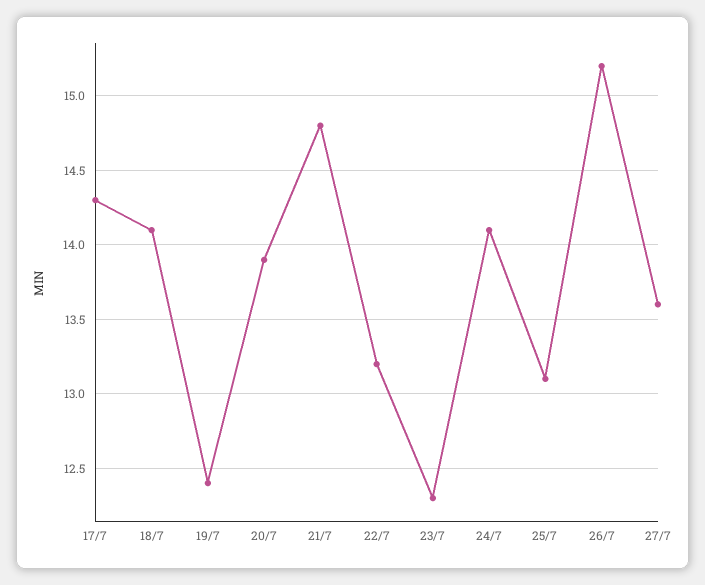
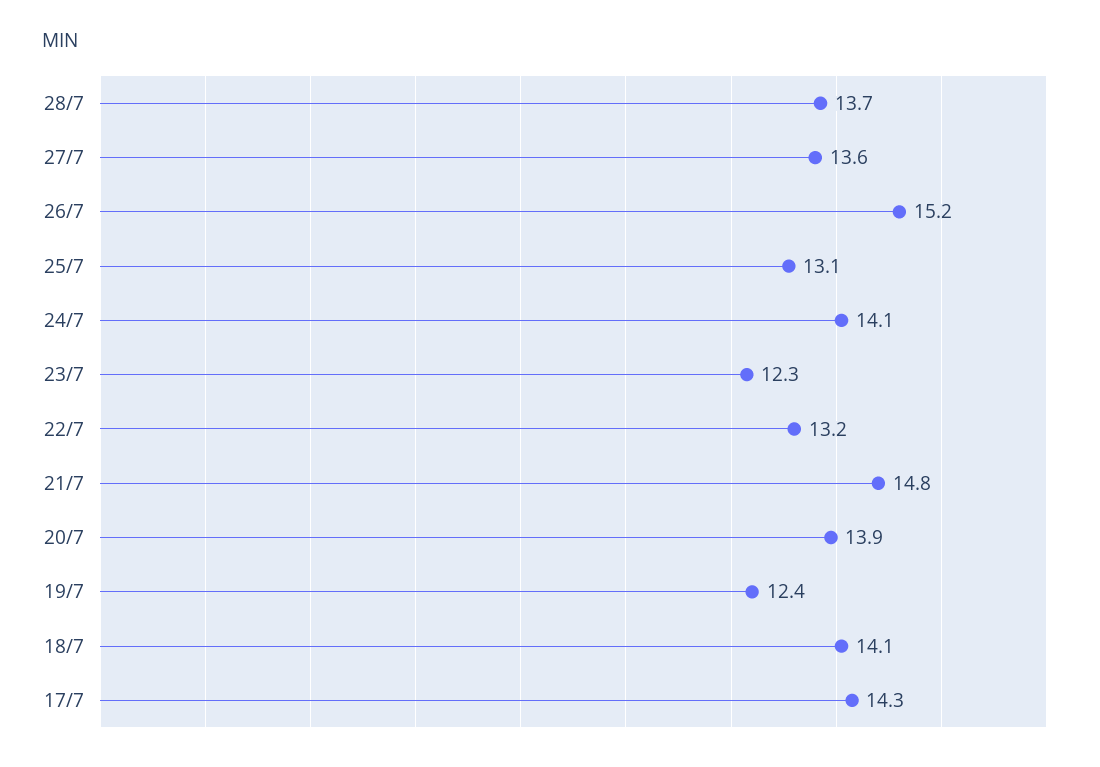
28/7: none -> 13.7

